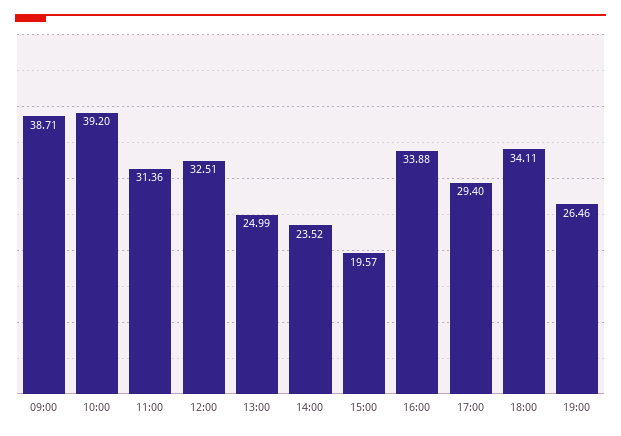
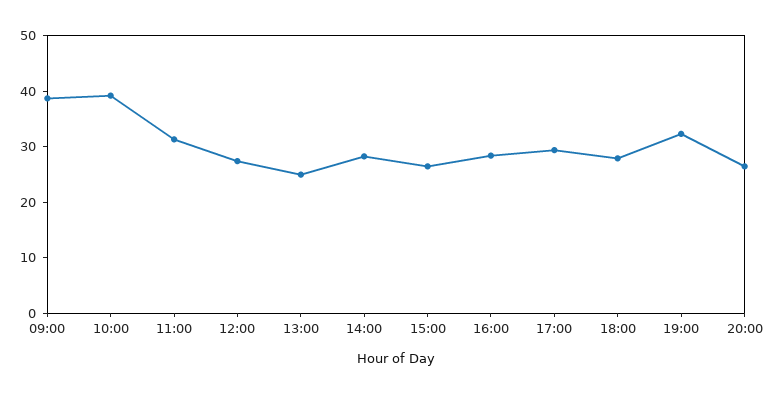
12:00: 32.51 -> 28
14:00: 23.52 -> 28
15:00: 19.57 -> 26
16:00: 33.88 -> 28
18:00: 34.11 -> 28
19:00: 26.46 -> 32
20:00: none -> 26

